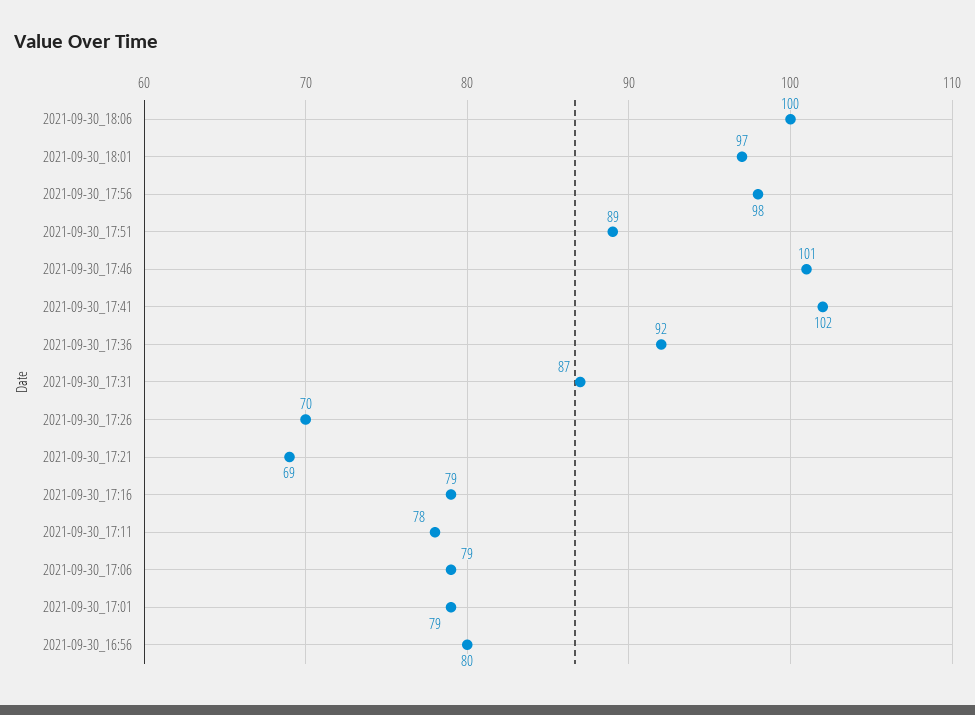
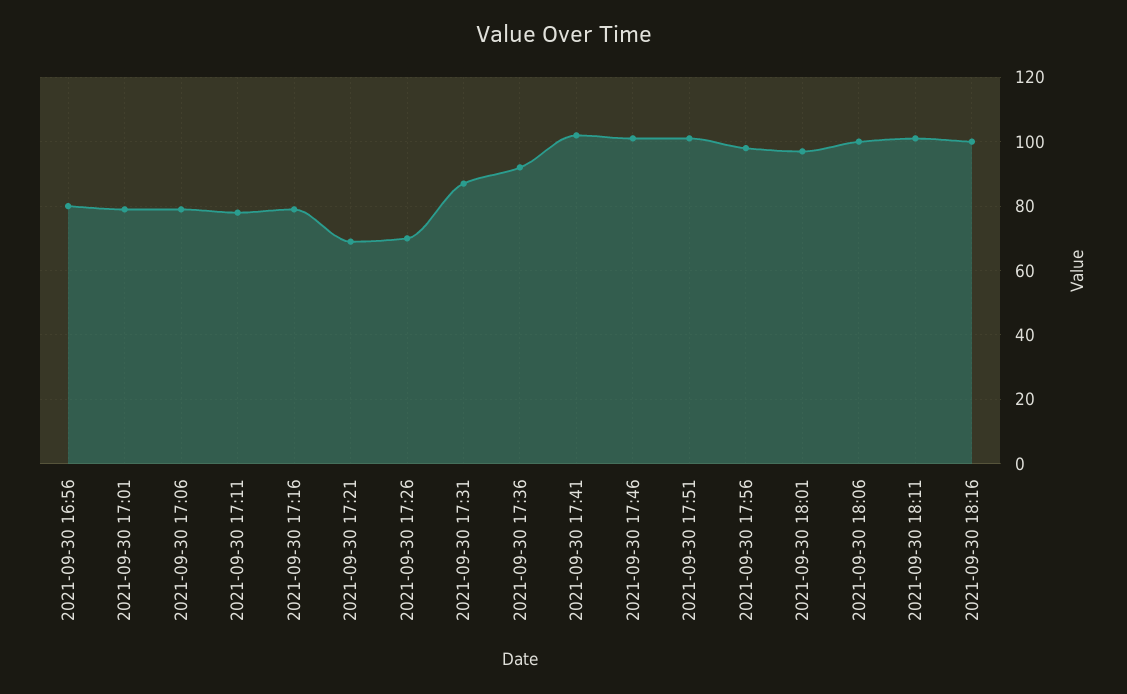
2021-09-30_17:51: 89 -> 100
2021-09-30 18:11: none -> 100
2021-09-30 18:16: none -> 100

